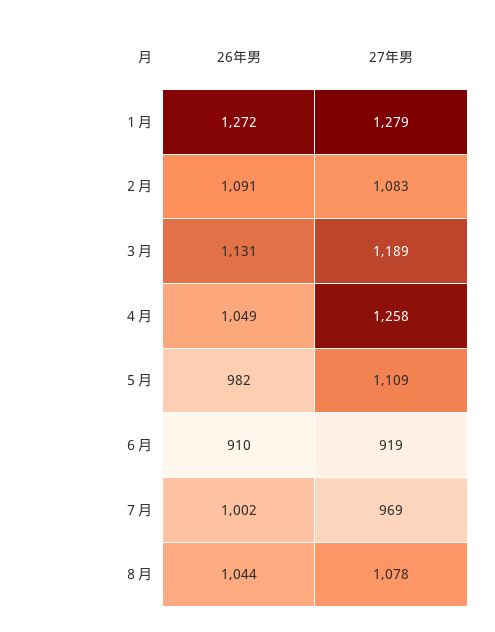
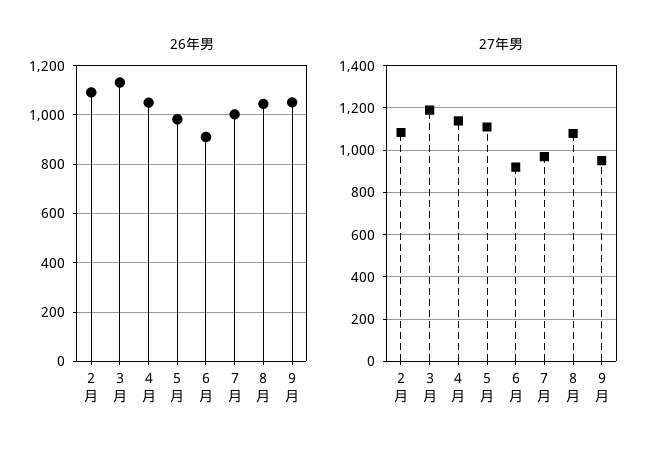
26年男, １月: 1272 -> none
27年男, １月: 1279 -> none
27年男, ４月: 1258 -> 1150
26年男, ９月: none -> 1050
27年男, ９月: none -> 950

